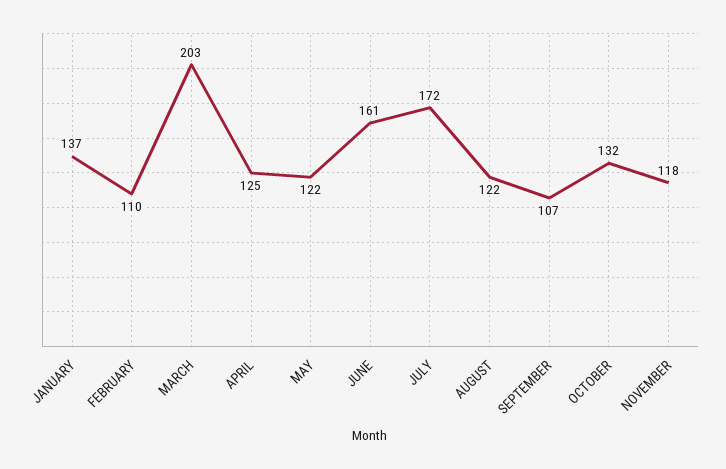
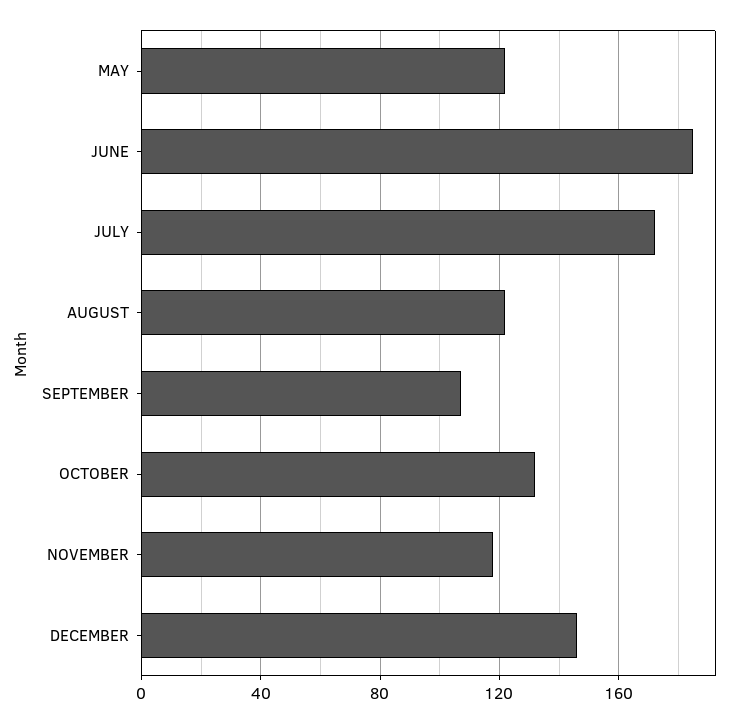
JANUARY: 137 -> none
FEBRUARY: 110 -> none
MARCH: 203 -> none
APRIL: 125 -> none
JUNE: 161 -> 185
DECEMBER: none -> 145

